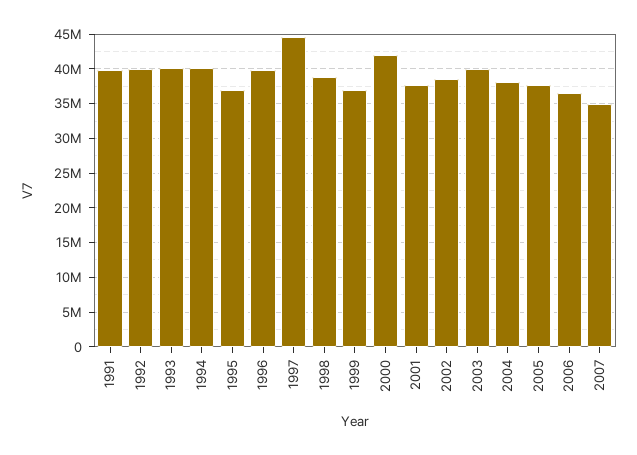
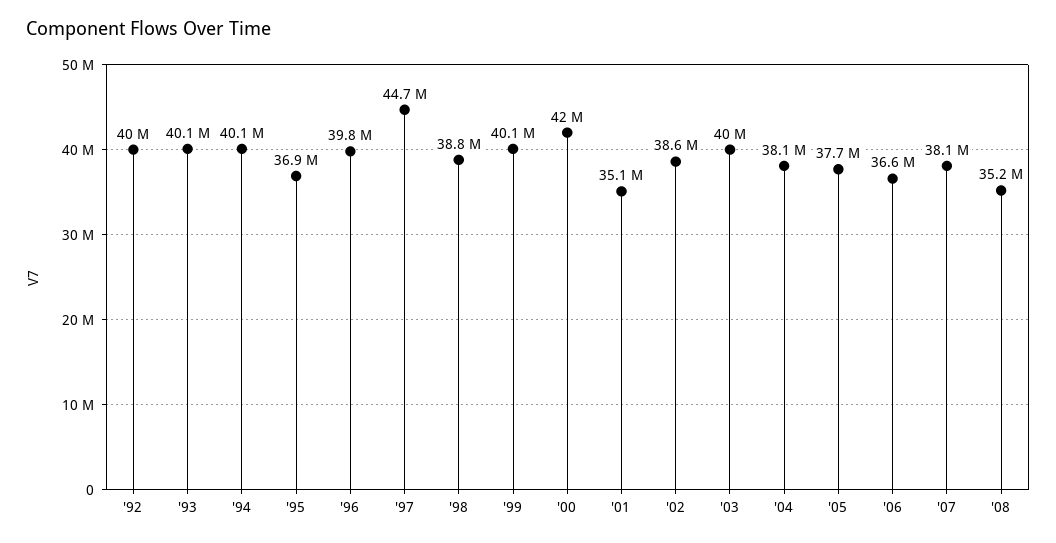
1991: 40000000 -> none
1999: 37000000 -> 40100000
2001: 38000000 -> 35100000
2007: 35000000 -> 38100000
'08: none -> 35200000

